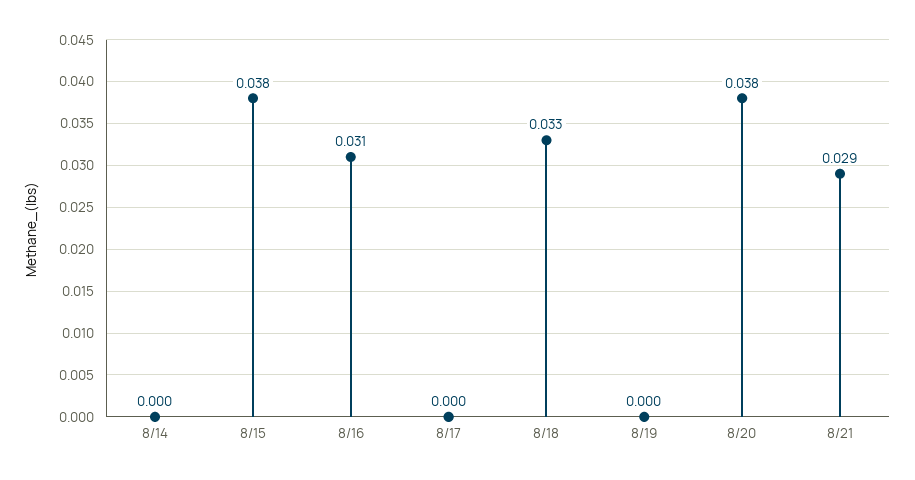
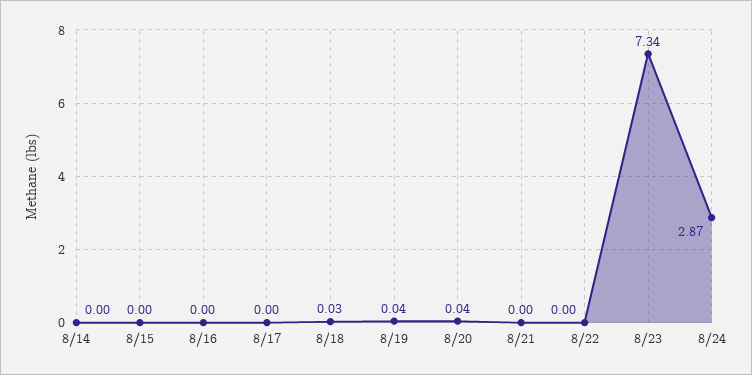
8/15: 0.038 -> 0
8/16: 0.031 -> 0
8/19: 0 -> 0.04
8/21: 0.029 -> 0
8/22: none -> 0
8/23: none -> 7.34
8/24: none -> 2.87

